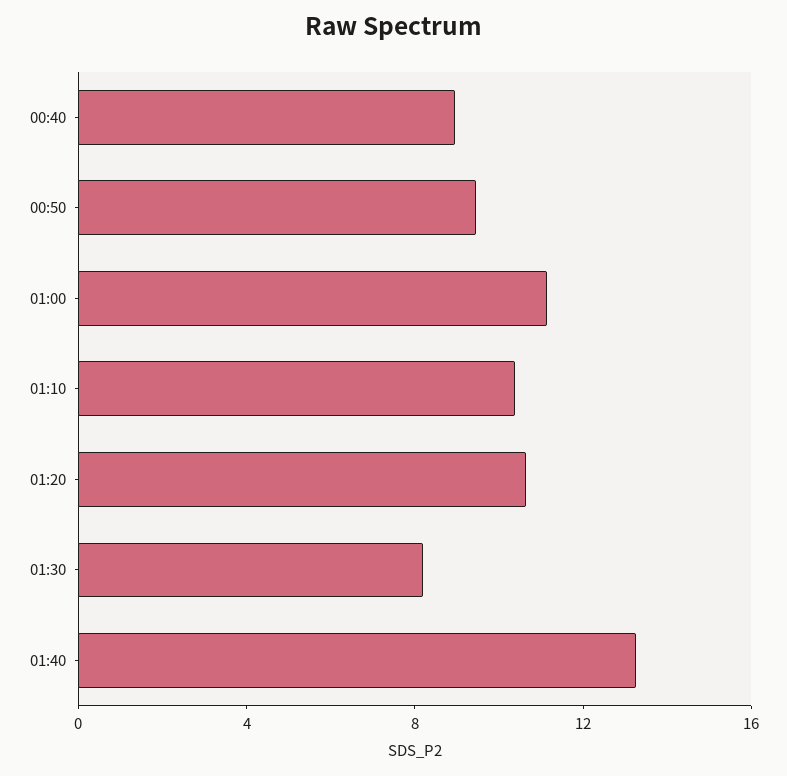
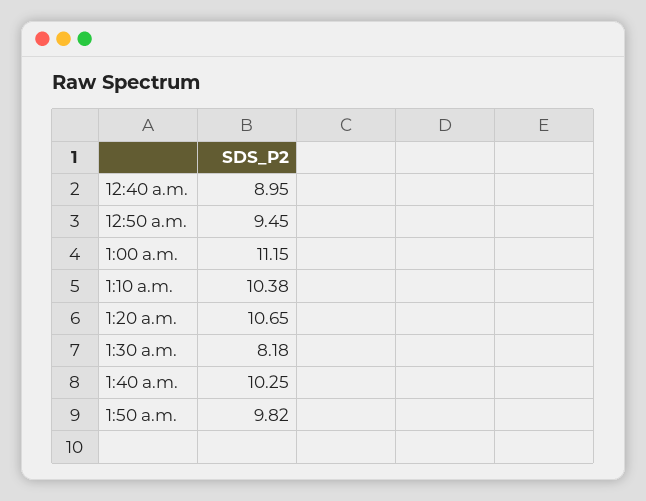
01:40: 13 -> 10.25
1:50 a.m.: none -> 9.82

